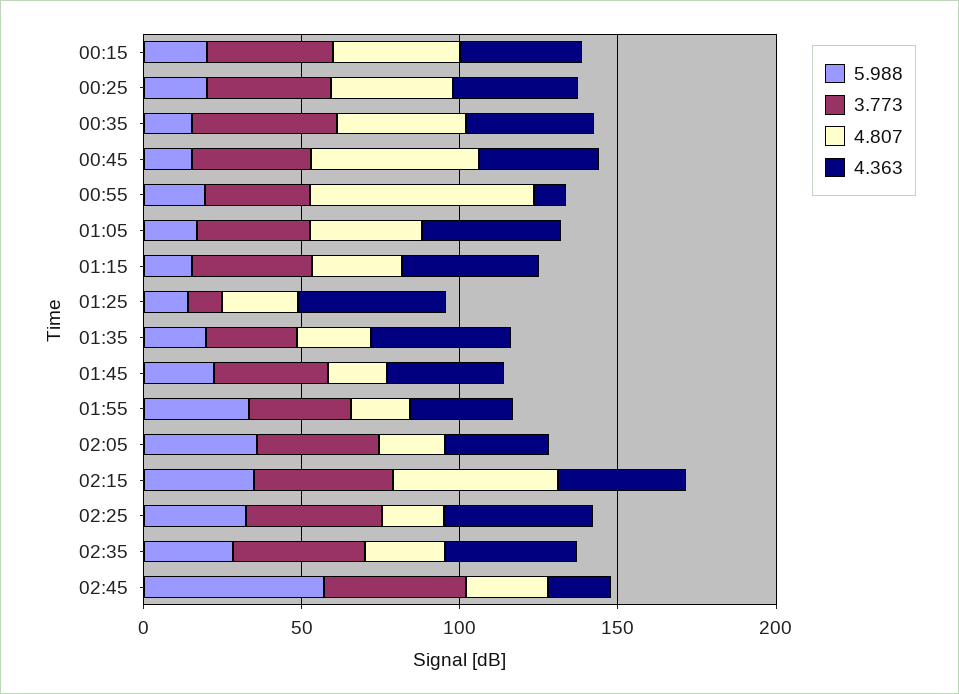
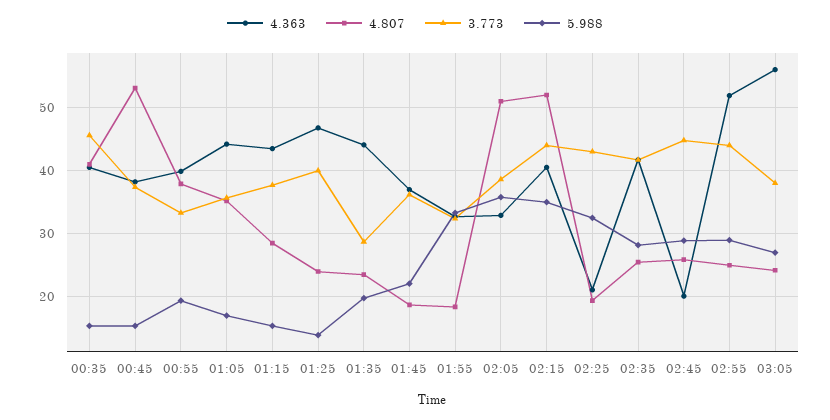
5.988, 00:15: 20 -> none
3.773, 00:15: 40 -> none
4.807, 00:15: 40 -> none
4.363, 00:15: 40 -> none
5.988, 00:25: 20 -> none
3.773, 00:25: 40 -> none
4.807, 00:25: 40 -> none
4.363, 00:25: 40 -> none
4.807, 00:55: 70 -> 38
4.363, 00:55: 10 -> 40
3.773, 01:25: 10 -> 40
4.807, 02:05: 20 -> 51
4.363, 02:25: 50 -> 21
5.988, 02:45: 60 -> 29
4.363, 02:55: none -> 52
4.807, 02:55: none -> 25
3.773, 02:55: none -> 44
5.988, 02:55: none -> 29
4.363, 03:05: none -> 56
4.807, 03:05: none -> 24
3.773, 03:05: none -> 38
5.988, 03:05: none -> 27

